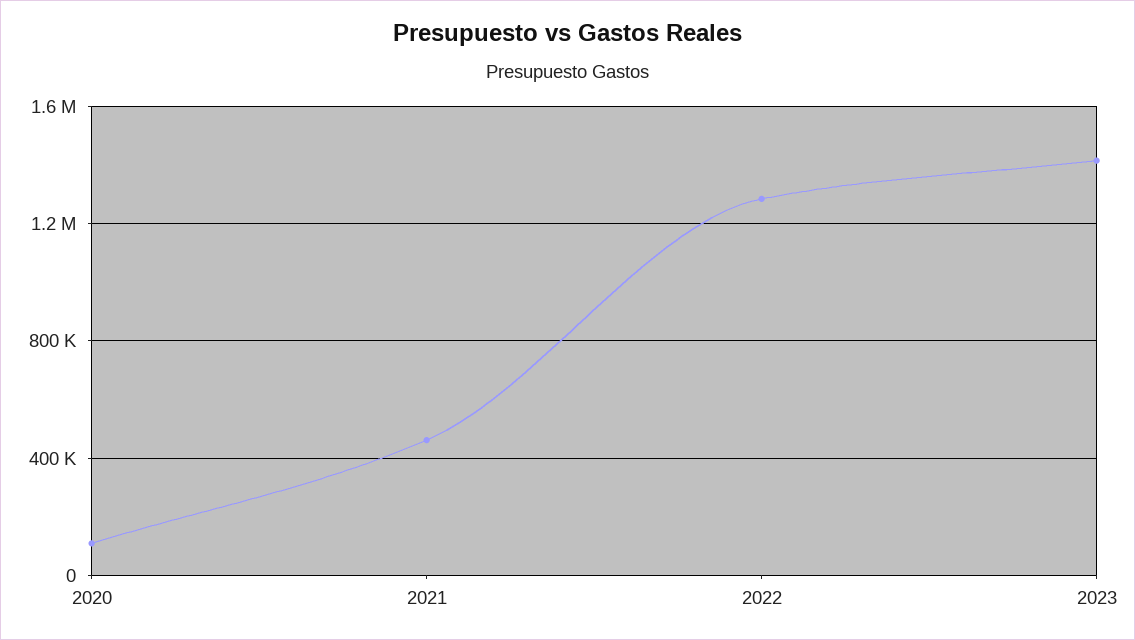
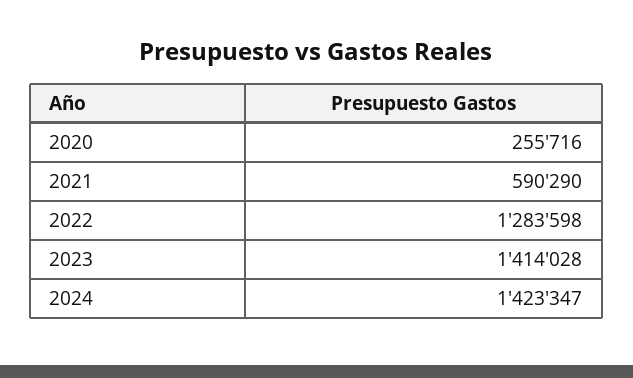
2020: 100000 -> 255716
2021: 450000 -> 590290
2024: none -> 1423347

